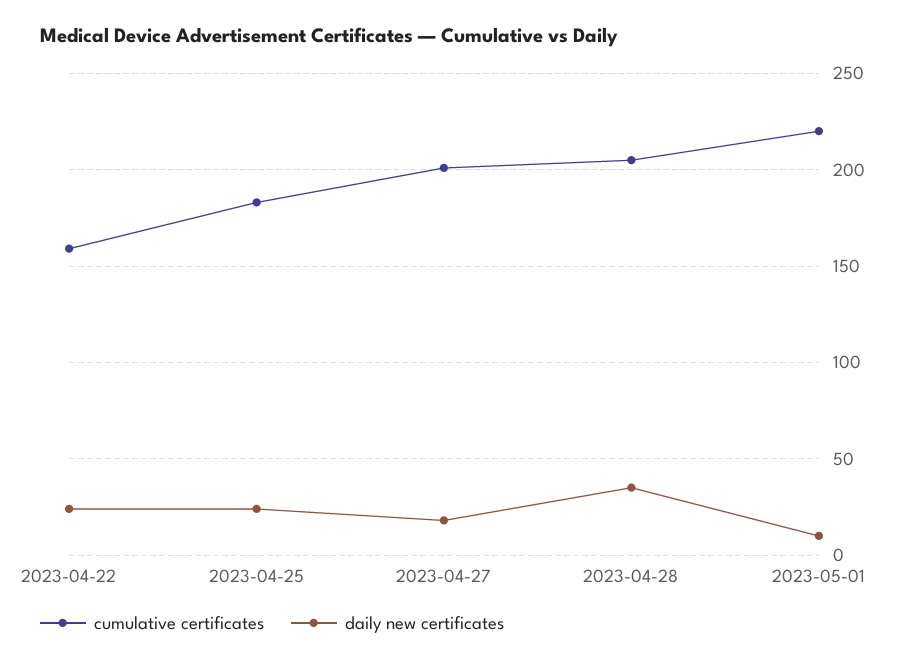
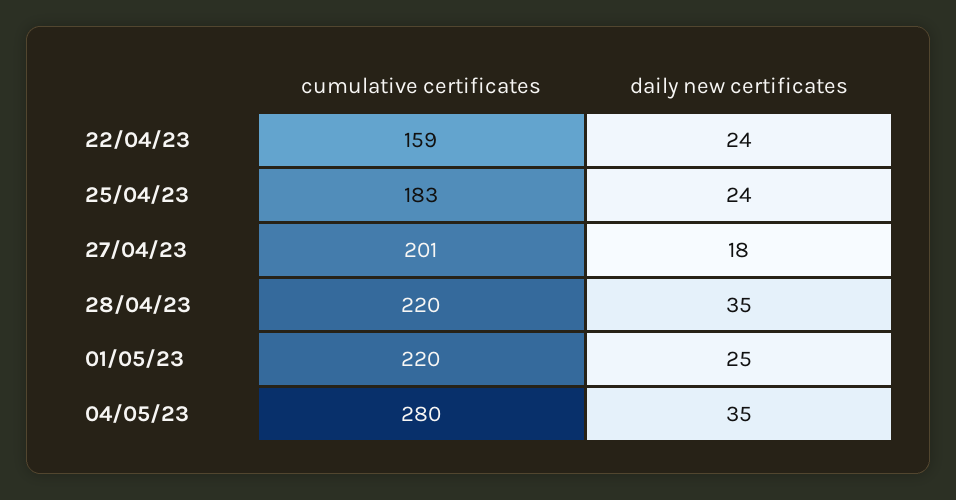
cumulative certificates, 2023-04-28: 205 -> 220
daily new certificates, 2023-05-01: 10 -> 25
cumulative certificates, 04/05/23: none -> 280
daily new certificates, 04/05/23: none -> 35

